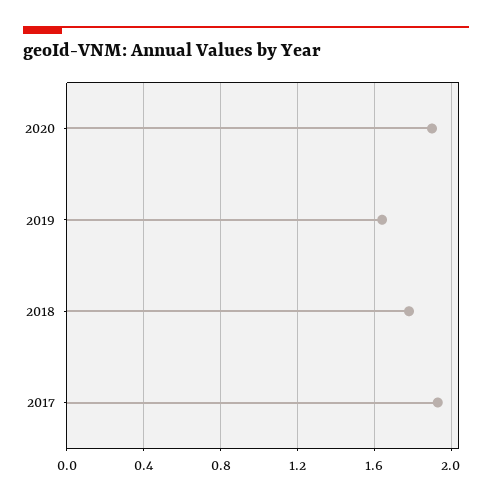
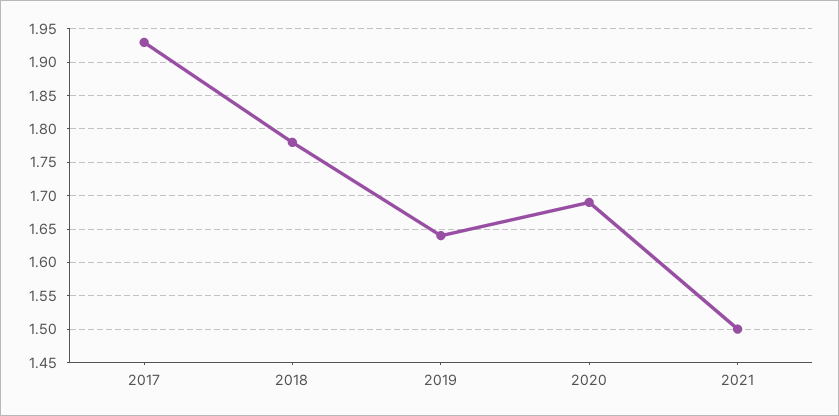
2020: 1.9 -> 1.69
2021: none -> 1.5

